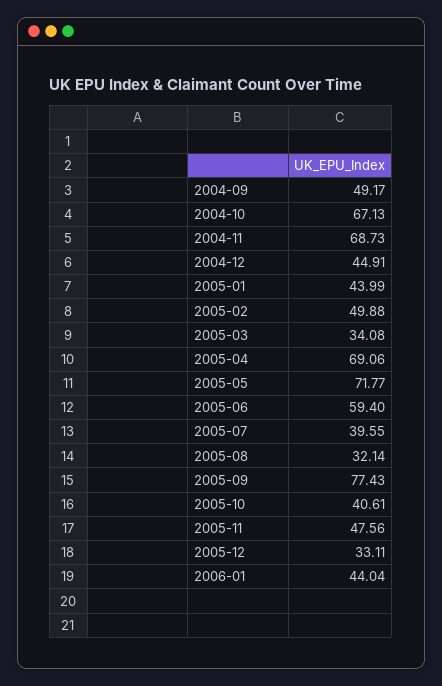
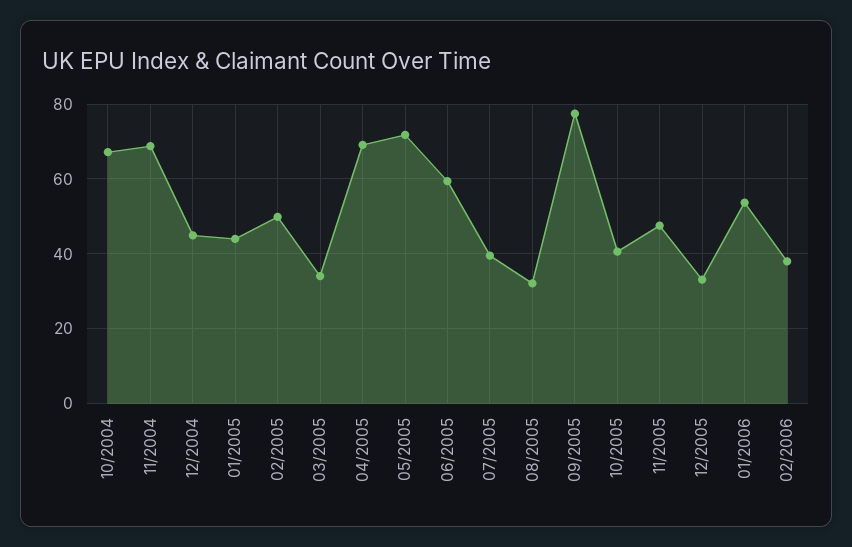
2004-09: 49.17 -> none
2006-01: 44.04 -> 54
02/2006: none -> 38

